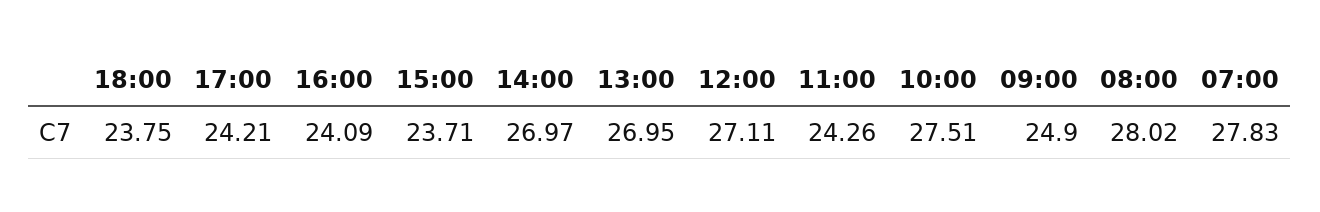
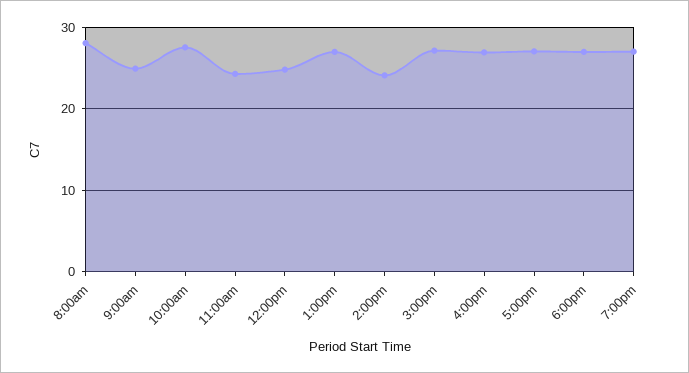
18:00: 23.75 -> 27
17:00: 24.21 -> 27
16:00: 24.09 -> 27
15:00: 23.71 -> 27
14:00: 26.97 -> 24
12:00: 27.11 -> 25
07:00: 27.83 -> none
7:00pm: none -> 27

